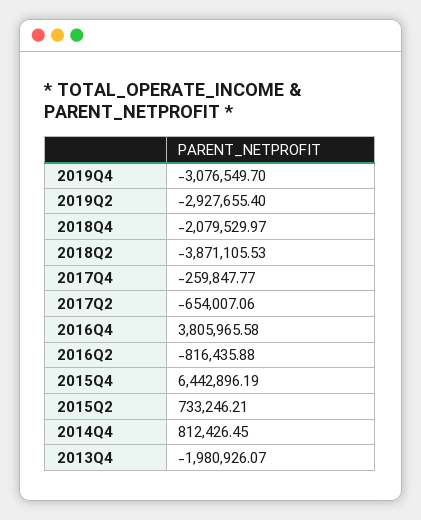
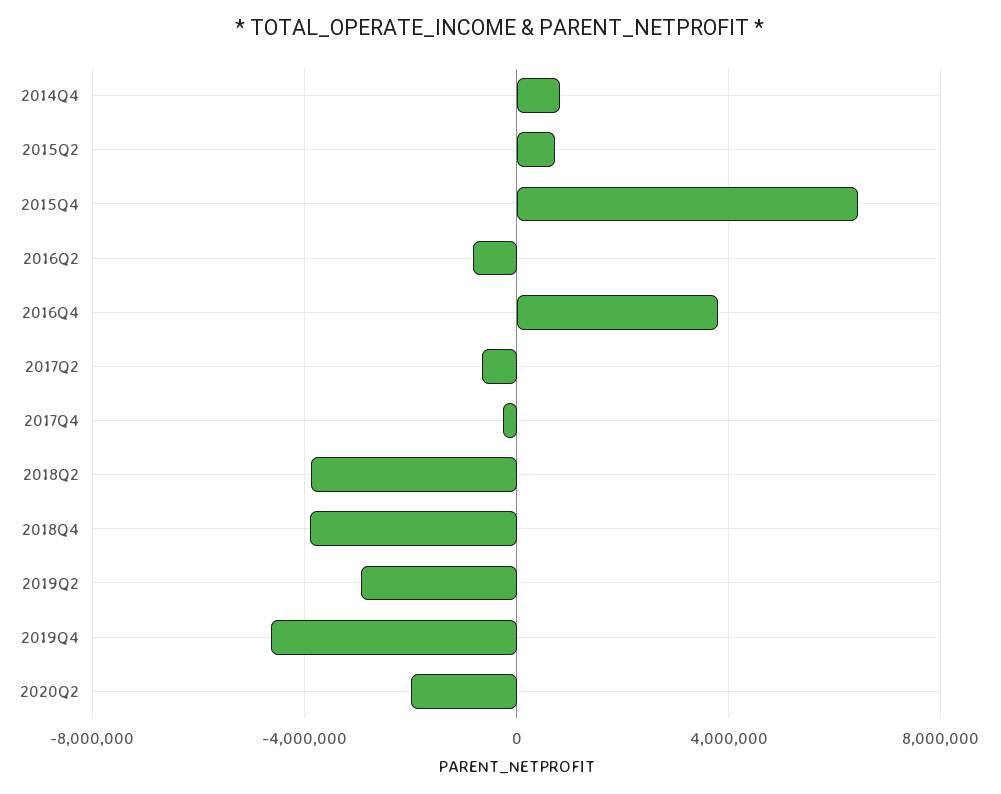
2019Q4: -3076549.7 -> -4500000
2018Q4: -2079529.97 -> -4000000
2013Q4: -1980926.07 -> none
2020Q2: none -> -2000000

